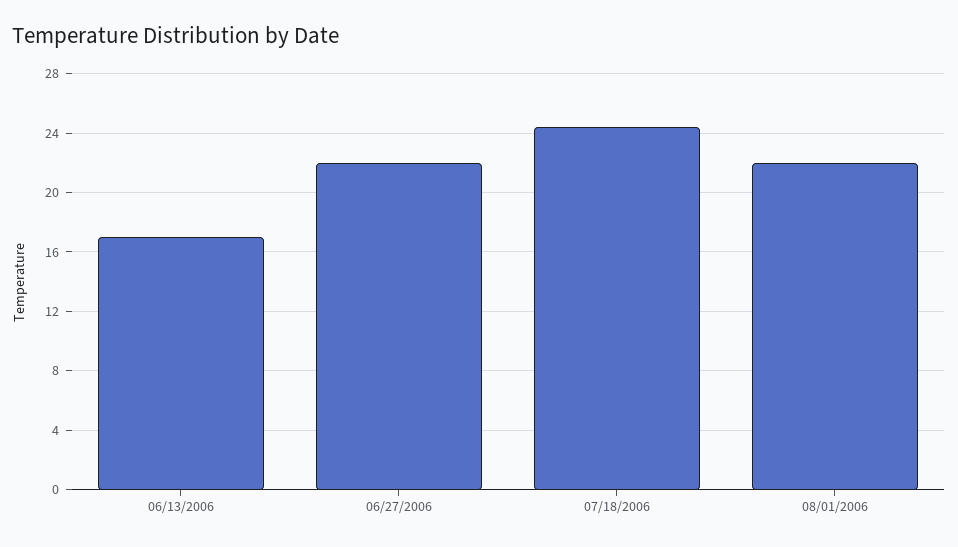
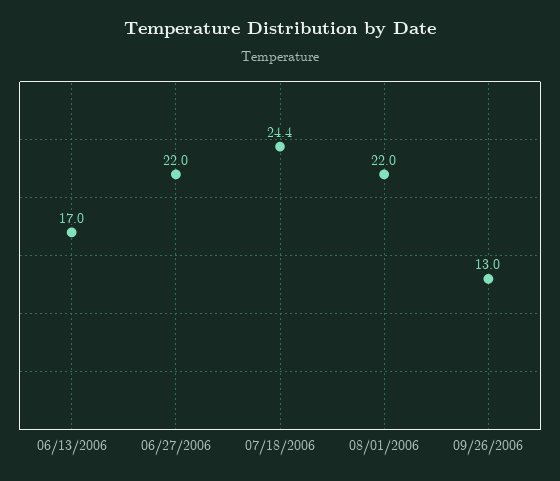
09/26/2006: none -> 13

